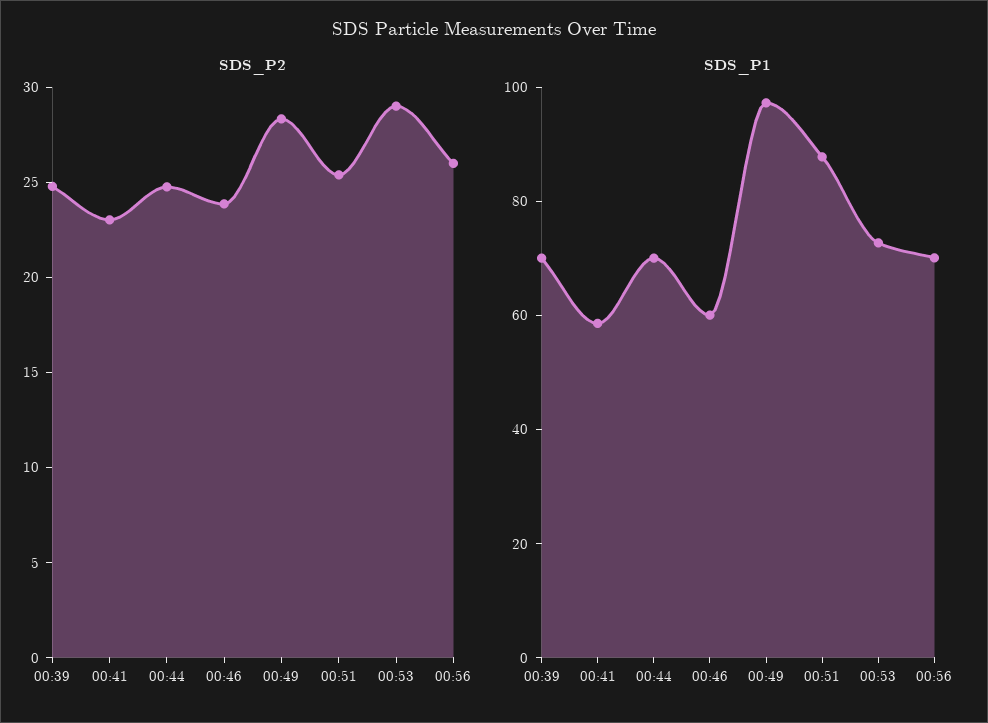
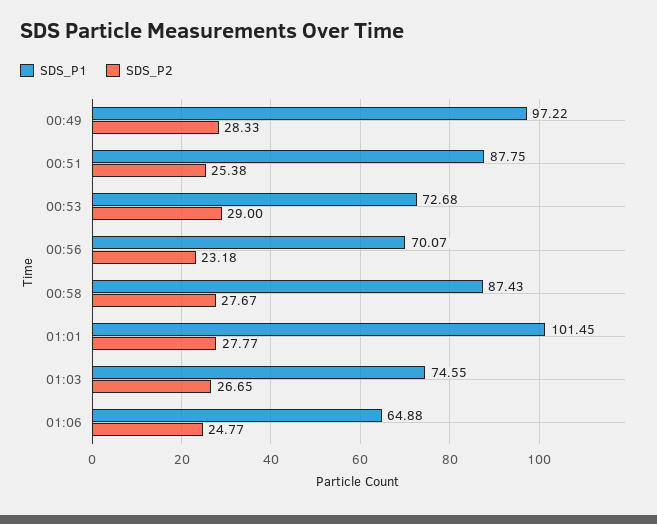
SDS_P2, 00:39: 25 -> none
SDS_P2, 00:41: 23 -> none
SDS_P2, 00:44: 25 -> none
SDS_P2, 00:46: 24 -> none
SDS_P2, 00:56: 26 -> 23.18
SDS_P1, 00:39: 70 -> none
SDS_P1, 00:41: 60 -> none
SDS_P1, 00:44: 70 -> none
SDS_P1, 00:46: 60 -> none
SDS_P1, 00:58: none -> 87.43
SDS_P2, 00:58: none -> 27.67
SDS_P1, 01:01: none -> 101.45
SDS_P2, 01:01: none -> 27.77
SDS_P1, 01:03: none -> 74.55
SDS_P2, 01:03: none -> 26.65
SDS_P1, 01:06: none -> 64.88
SDS_P2, 01:06: none -> 24.77

